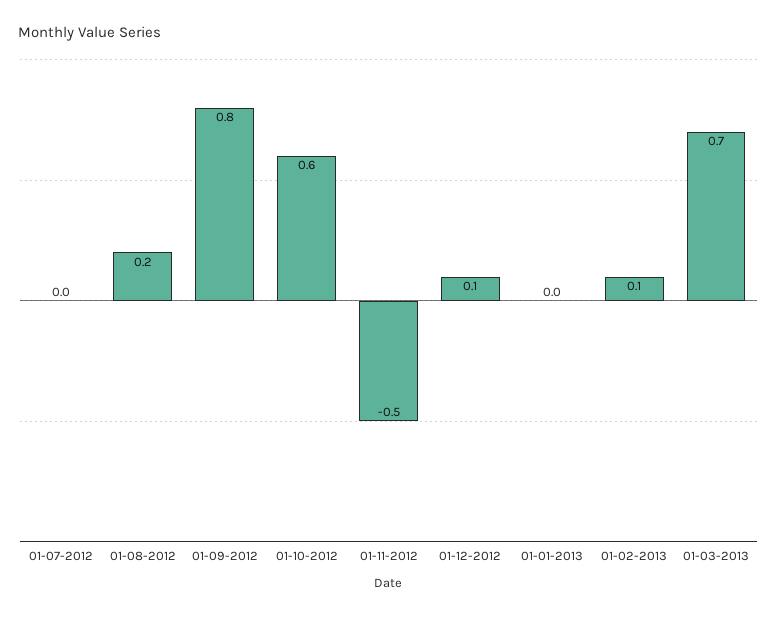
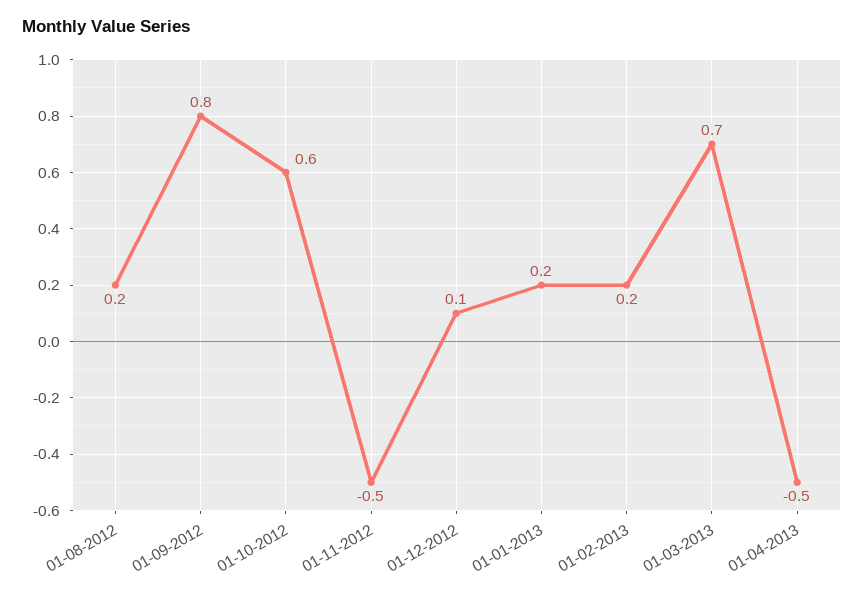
01-07-2012: 0 -> none
01-01-2013: 0 -> 0.2
01-02-2013: 0.1 -> 0.2
01-04-2013: none -> -0.5

